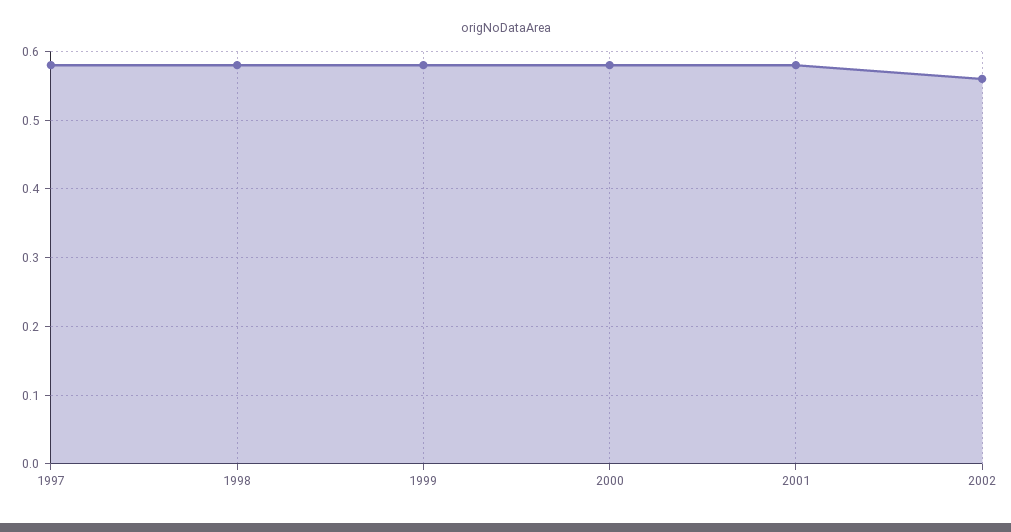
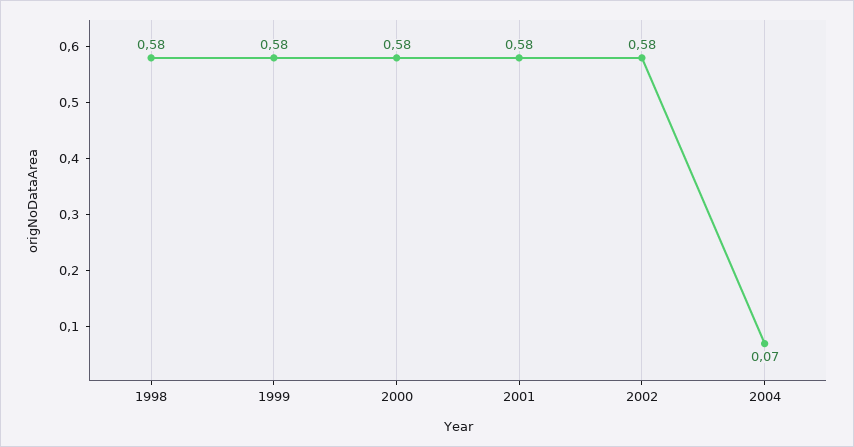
1997: 0.58 -> none
2002: 0.56 -> 0.58
2004: none -> 0.07

